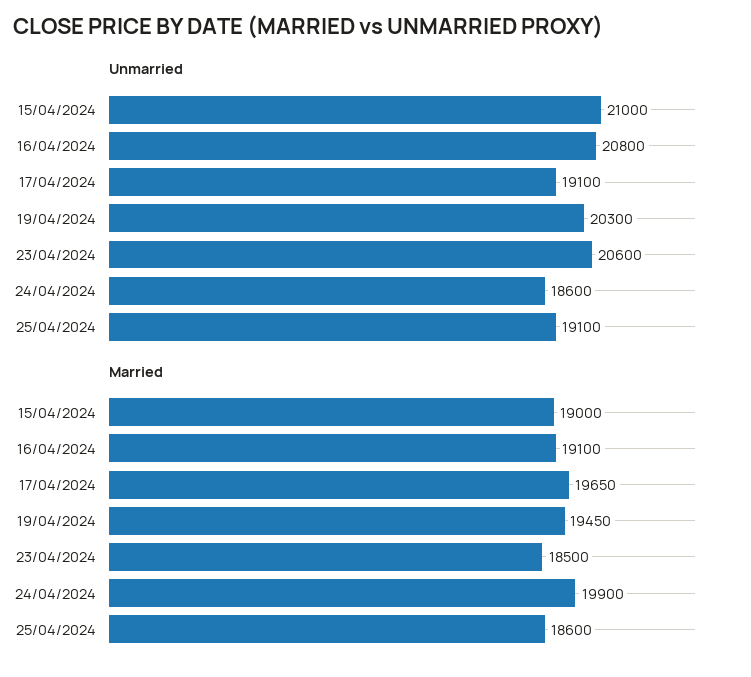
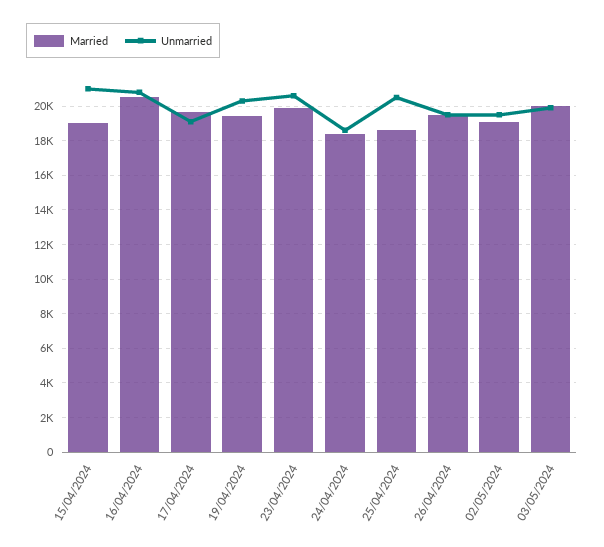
Unmarried, 25/04/2024: 19100 -> 20500
Married, 16/04/2024: 19100 -> 20500
Married, 23/04/2024: 18500 -> 20000
Married, 24/04/2024: 19900 -> 18500
Married, 26/04/2024: none -> 19500
Unmarried, 26/04/2024: none -> 19500
Married, 02/05/2024: none -> 19000
Unmarried, 02/05/2024: none -> 19500
Married, 03/05/2024: none -> 20000
Unmarried, 03/05/2024: none -> 20000

